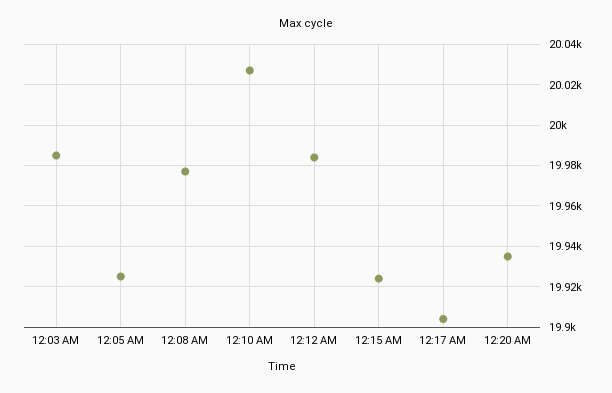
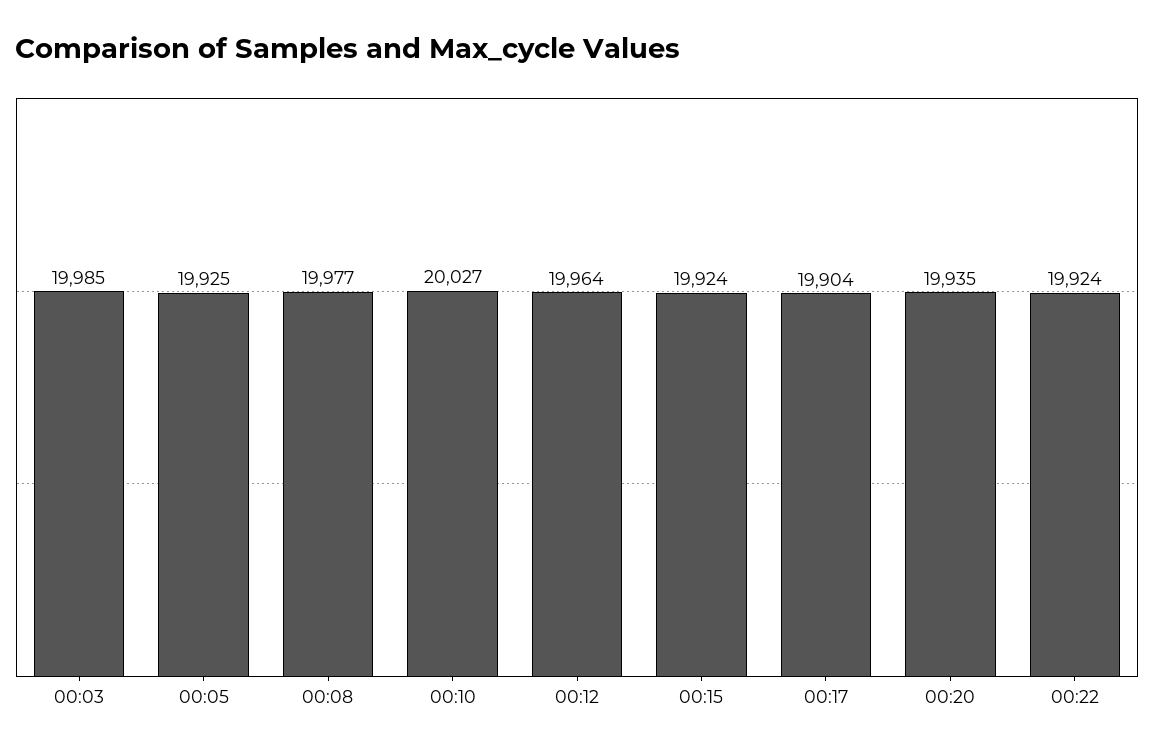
12:12 AM: 19985 -> 19964
00:22: none -> 19924

